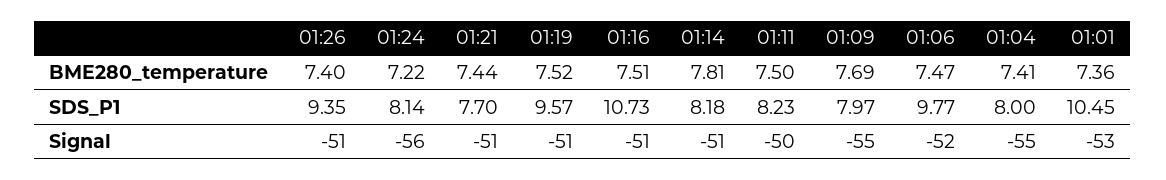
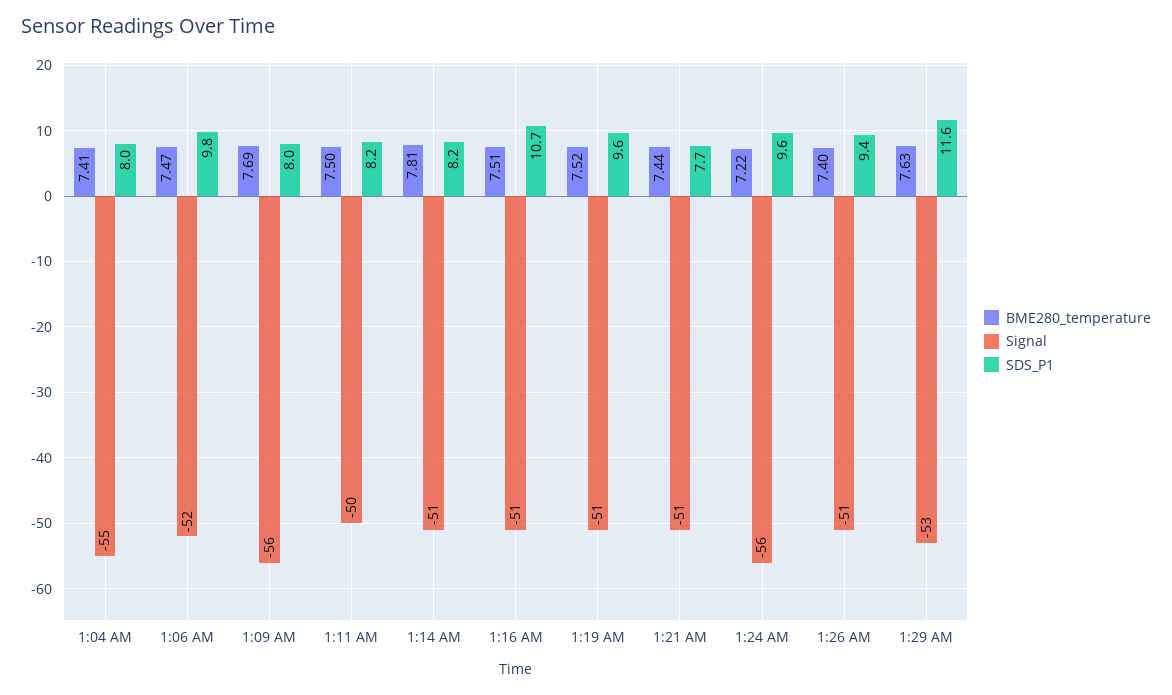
BME280_temperature, 01:01: 7.36 -> none
SDS_P1, 01:24: 8.14 -> 9.6
SDS_P1, 01:01: 10.45 -> none
Signal, 01:09: -55 -> -56
Signal, 01:01: -53 -> none
BME280_temperature, 1:29 AM: none -> 7.63
Signal, 1:29 AM: none -> -53
SDS_P1, 1:29 AM: none -> 11.6

